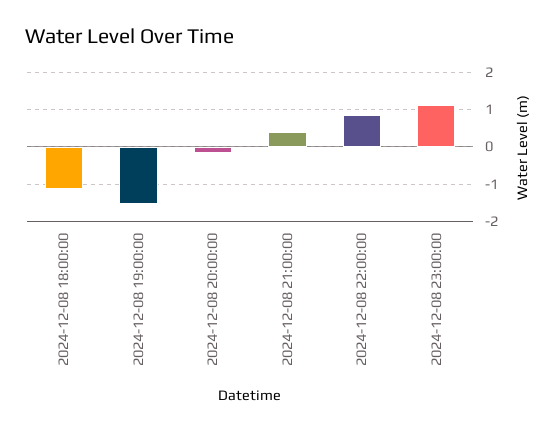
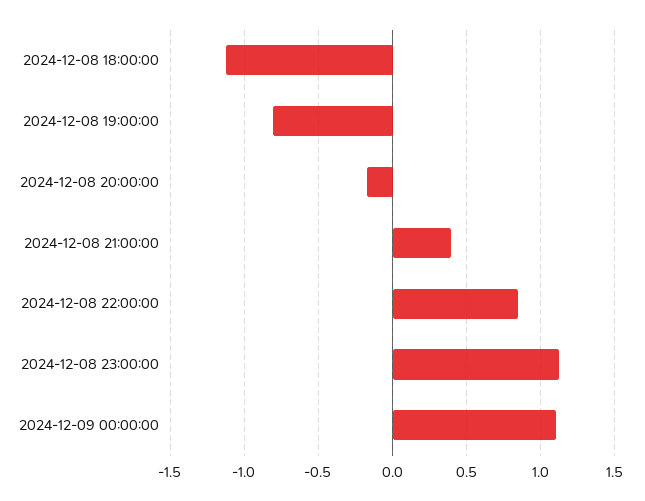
2024-12-08 19:00:00: -1.6 -> -0.8
2024-12-09 00:00:00: none -> 1.1

